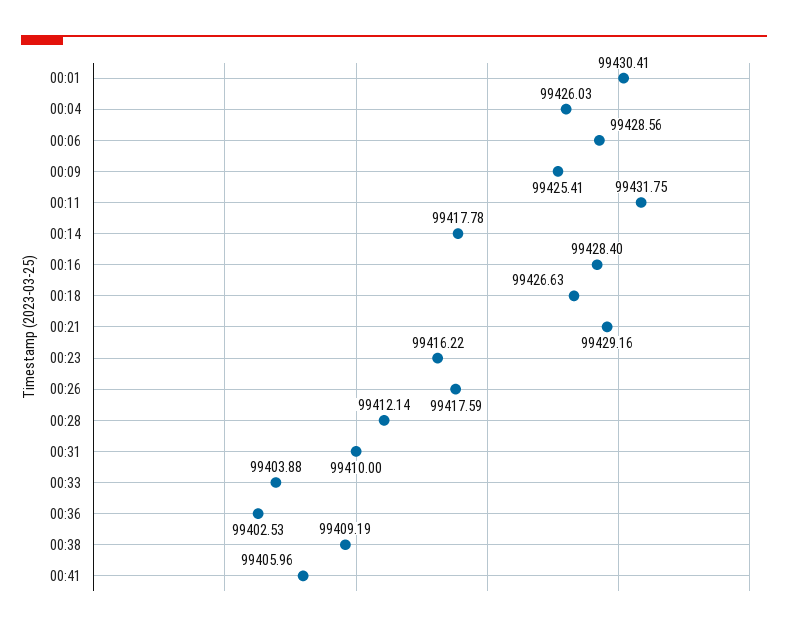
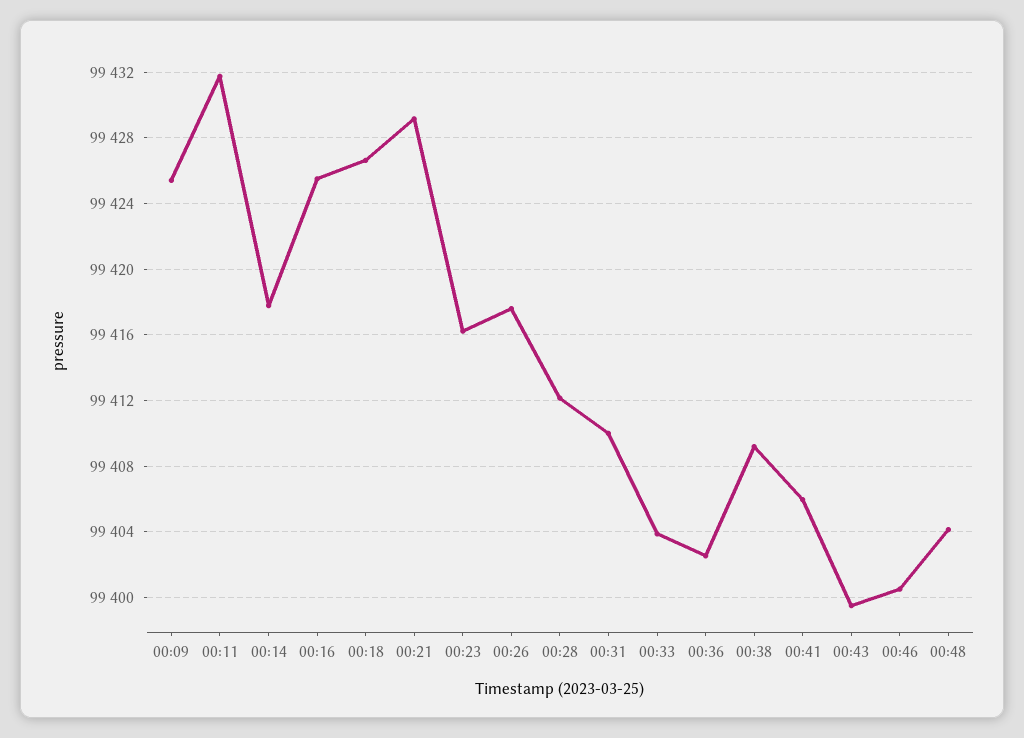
00:01: 99430.41 -> none
00:04: 99426.03 -> none
00:06: 99428.56 -> none
00:16: 99428.4 -> 99425.5
00:43: none -> 99399.5
00:46: none -> 99400.5
00:48: none -> 99404

